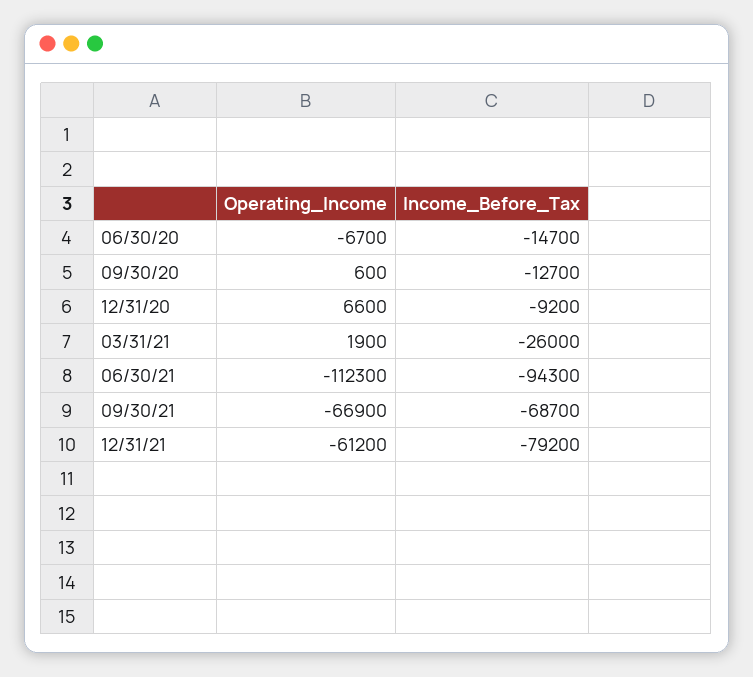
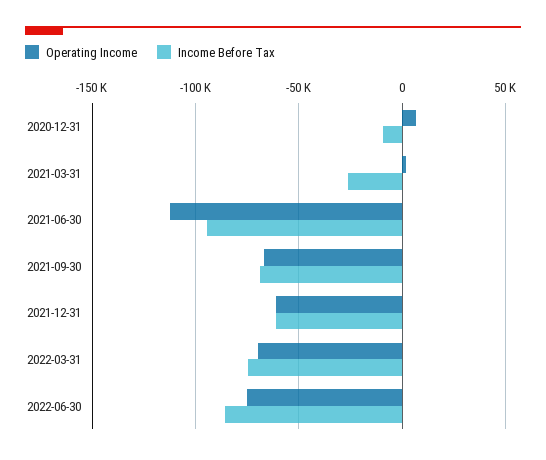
Operating_Income, 06/30/20: -6700 -> none
Income_Before_Tax, 06/30/20: -14700 -> none
Operating_Income, 09/30/20: 600 -> none
Income_Before_Tax, 09/30/20: -12700 -> none
Income_Before_Tax, 12/31/21: -79200 -> -60000
Operating_Income, 2022-03-31: none -> -70000
Income_Before_Tax, 2022-03-31: none -> -75000
Operating_Income, 2022-06-30: none -> -75000
Income_Before_Tax, 2022-06-30: none -> -85000

